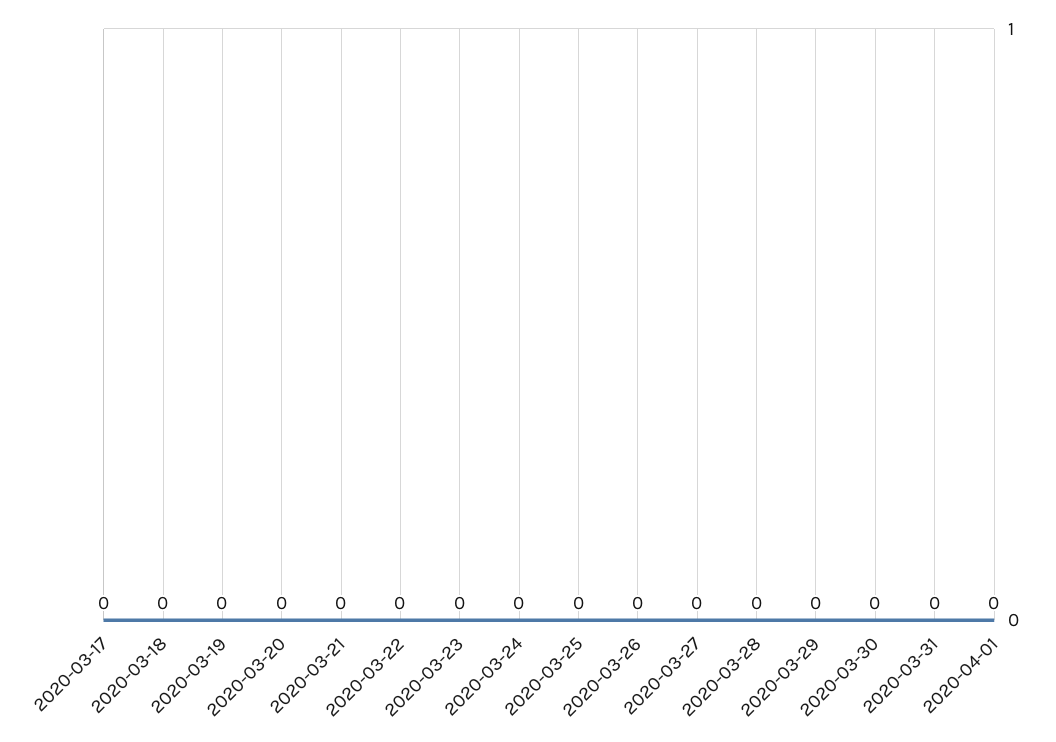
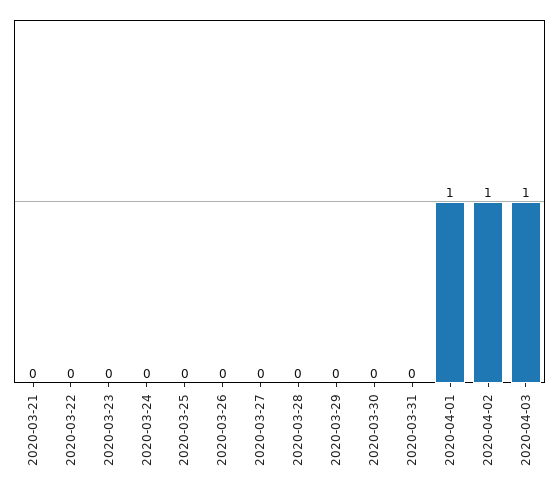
2020-03-17: 0 -> none
2020-03-18: 0 -> none
2020-03-19: 0 -> none
2020-03-20: 0 -> none
2020-04-01: 0 -> 1
2020-04-02: none -> 1
2020-04-03: none -> 1

